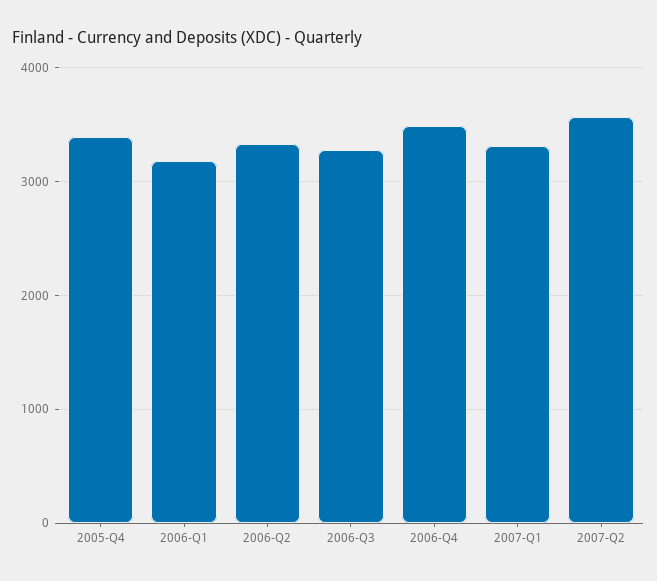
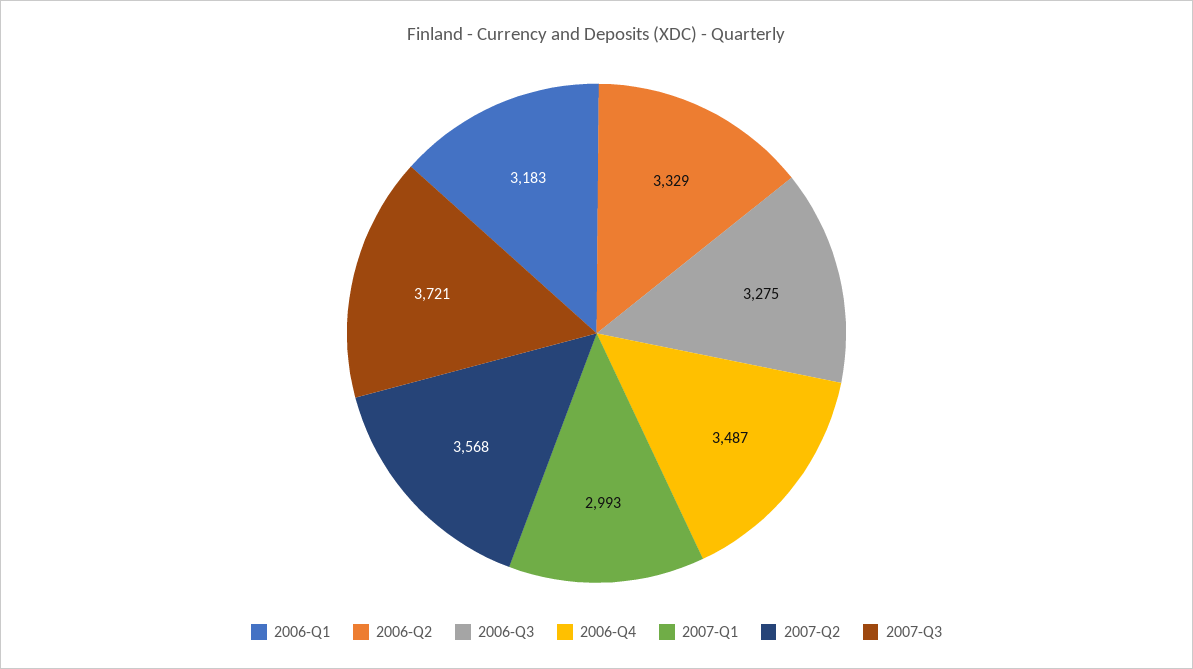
2005-Q4: 3400 -> none
2007-Q1: 3300 -> 2993
2007-Q3: none -> 3721

